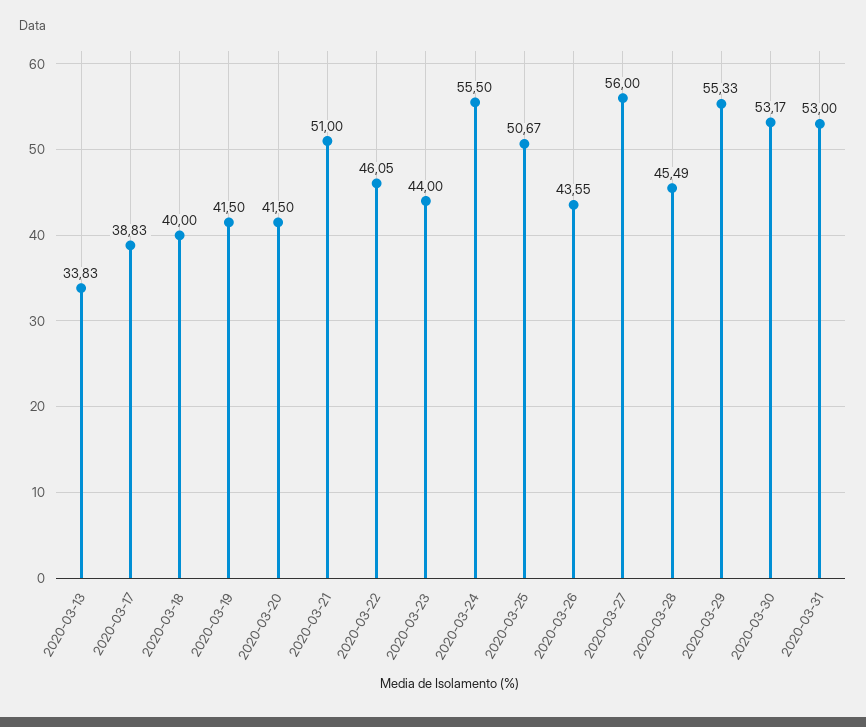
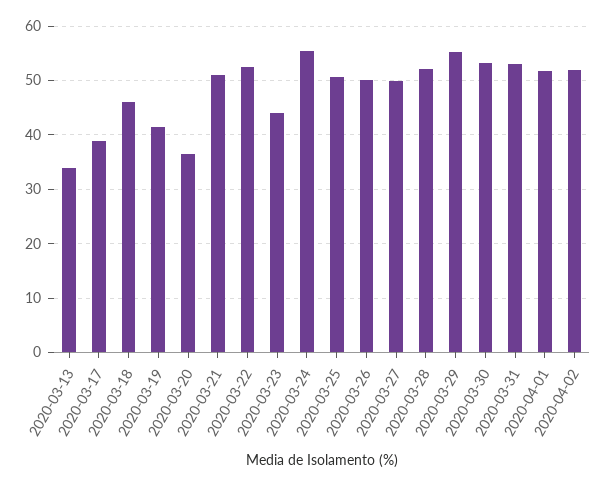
2020-03-18: 40 -> 46
2020-03-20: 41.5 -> 36
2020-03-22: 46.05 -> 52
2020-03-26: 43.55 -> 50
2020-03-27: 56 -> 50
2020-03-28: 45.49 -> 52
2020-04-01: none -> 52
2020-04-02: none -> 52

